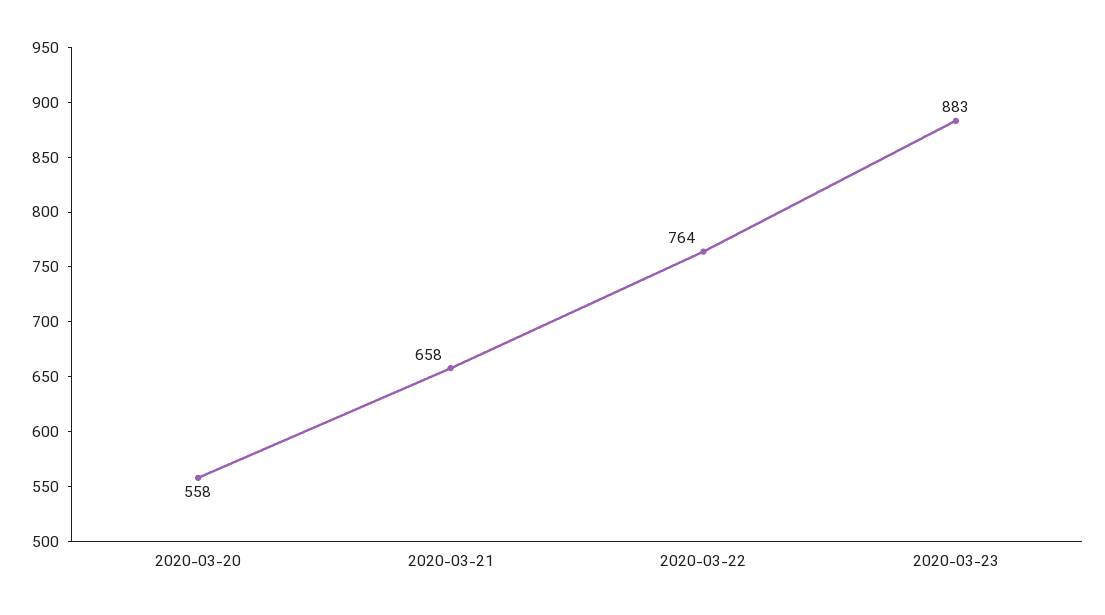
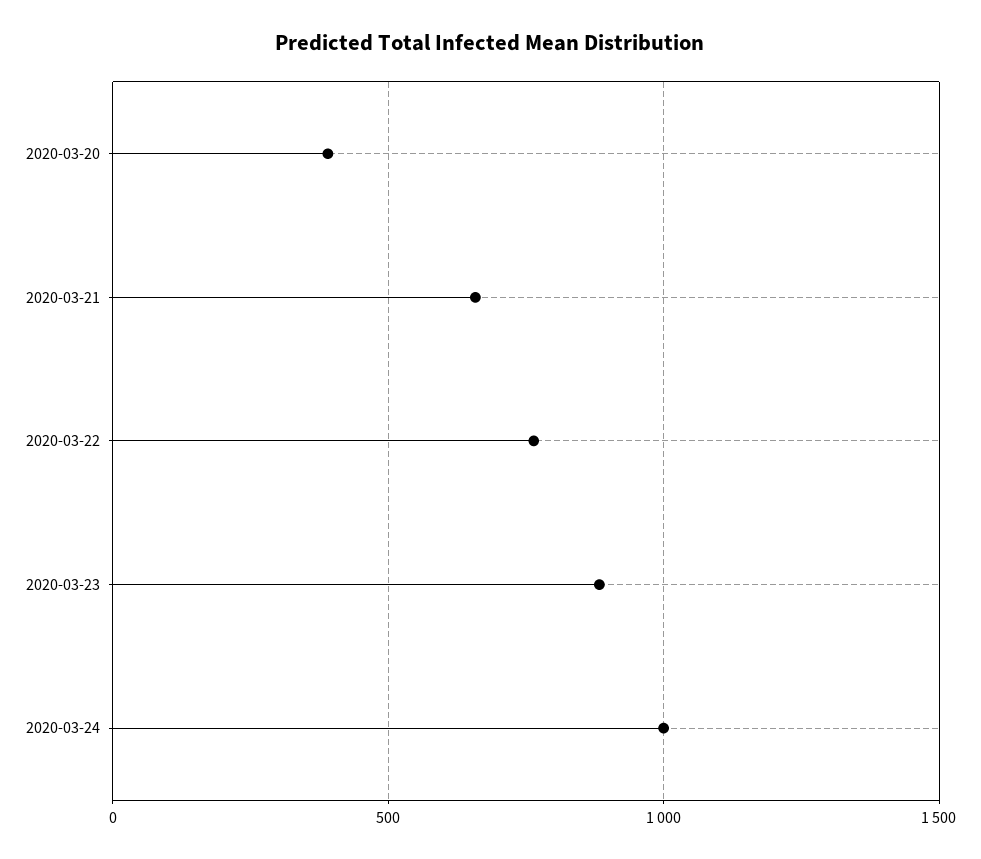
2020-03-20: 558 -> 400
2020-03-24: none -> 1000

